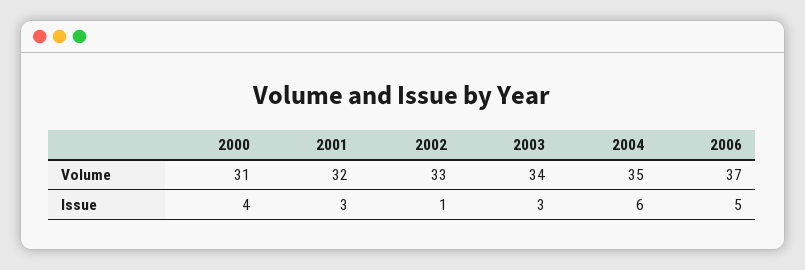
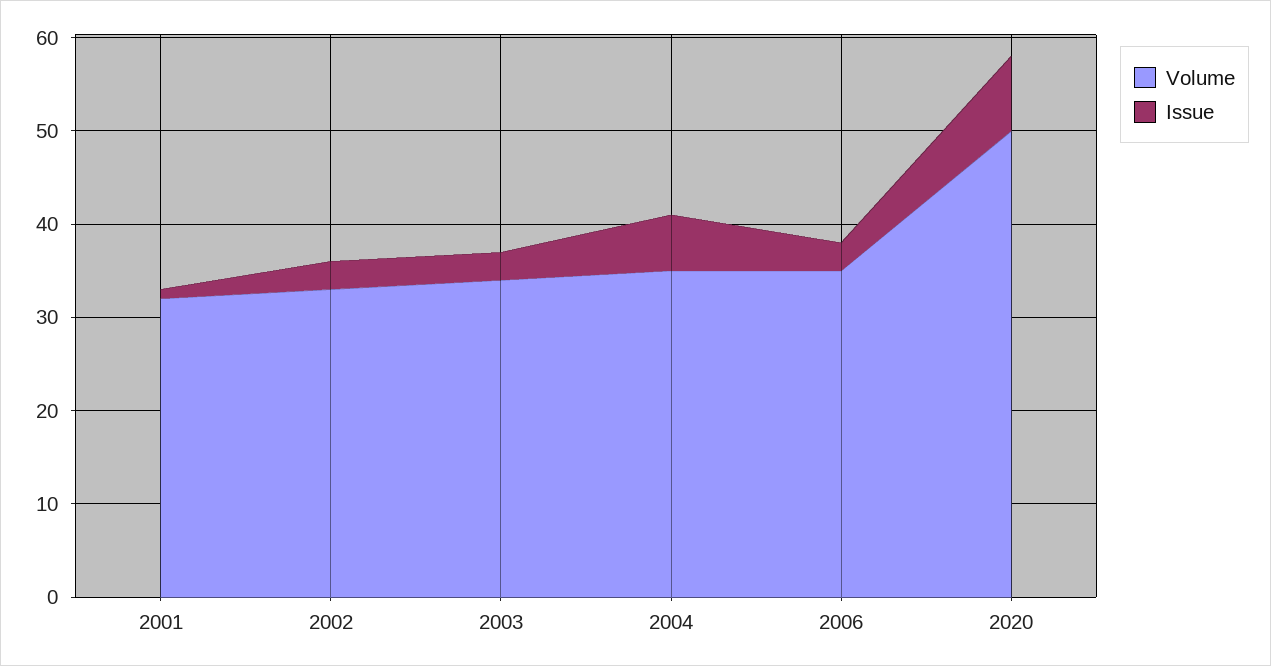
Volume, 2000: 31 -> none
Volume, 2006: 37 -> 35
Issue, 2000: 4 -> none
Issue, 2001: 3 -> 1
Issue, 2002: 1 -> 3
Issue, 2006: 5 -> 3
Volume, 2020: none -> 50
Issue, 2020: none -> 8

